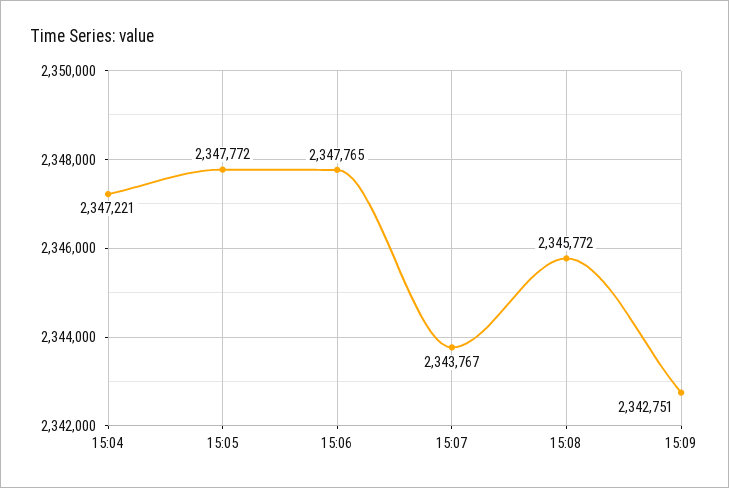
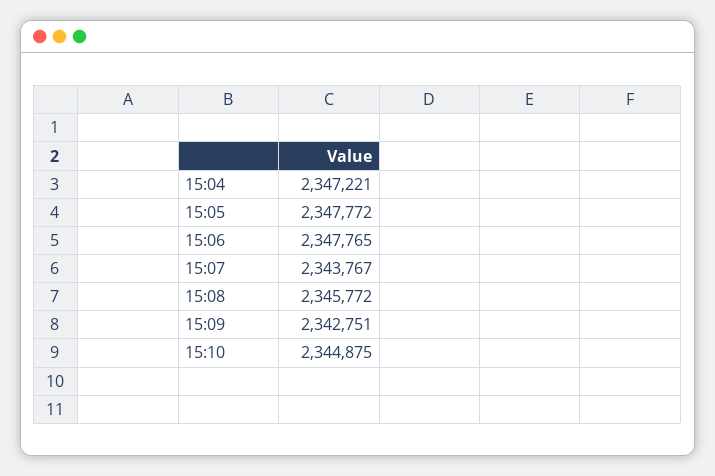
15:10: none -> 2344875

